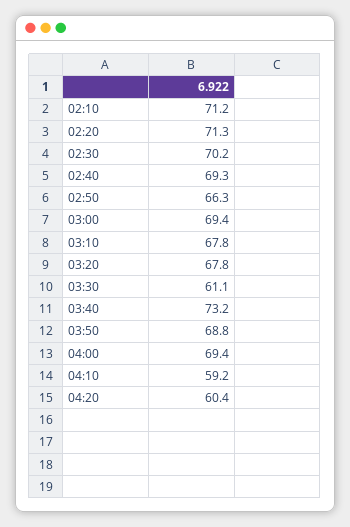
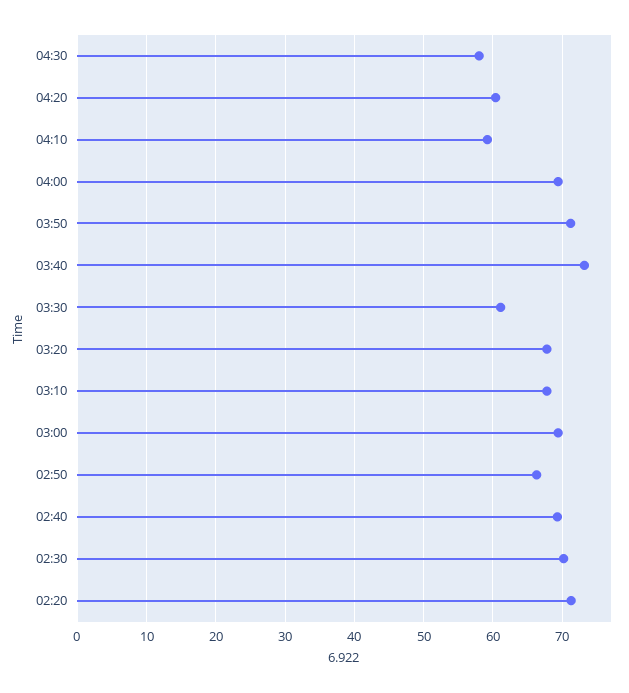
02:10: 71.2 -> none
03:50: 68.8 -> 71
04:30: none -> 58

